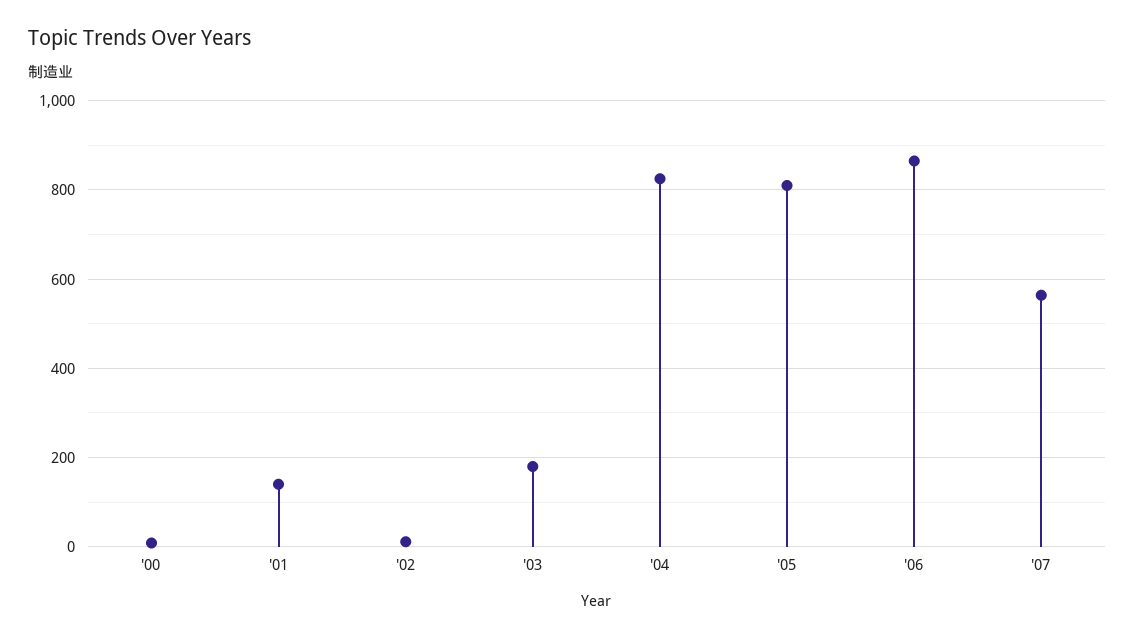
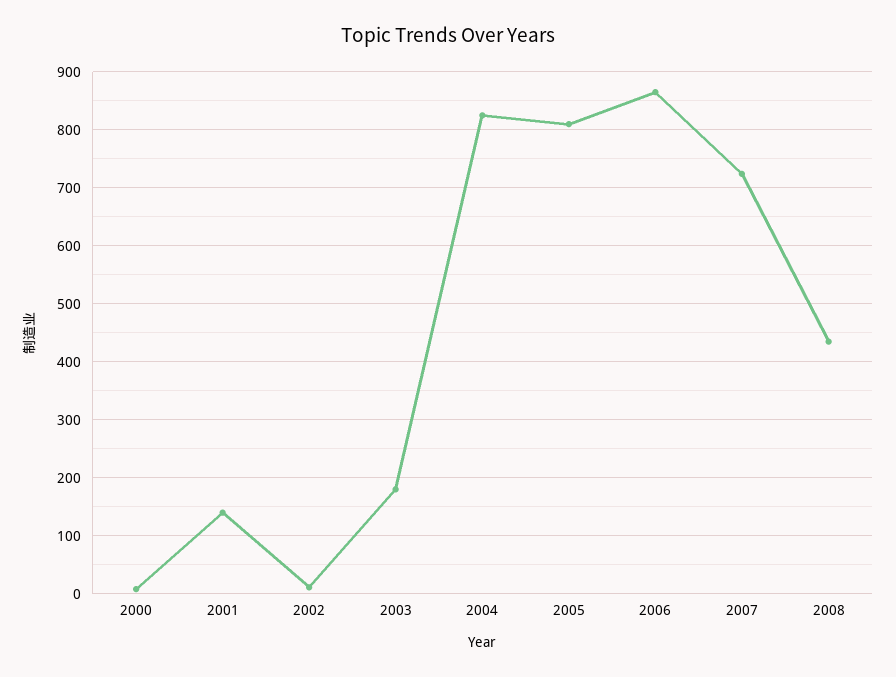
'07: 560 -> 720
2008: none -> 440

